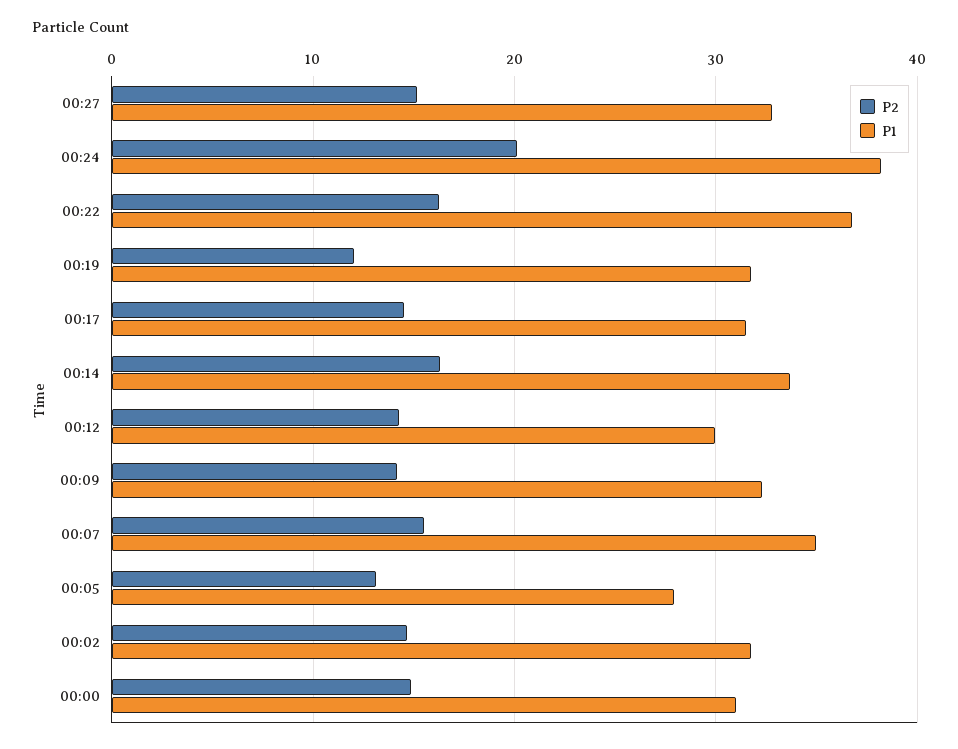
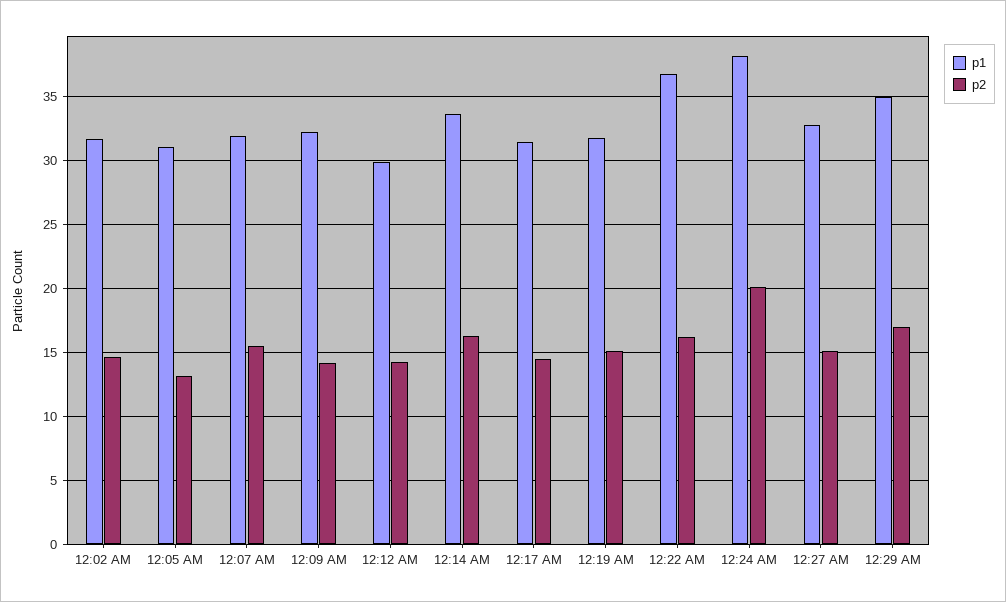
P2, 00:19: 12 -> 15
P1, 00:07: 35 -> 32
P1, 00:05: 28 -> 31
P2, 00:00: 15 -> none
P1, 00:00: 31 -> none
P1, 12:29 AM: none -> 35
P2, 12:29 AM: none -> 17

